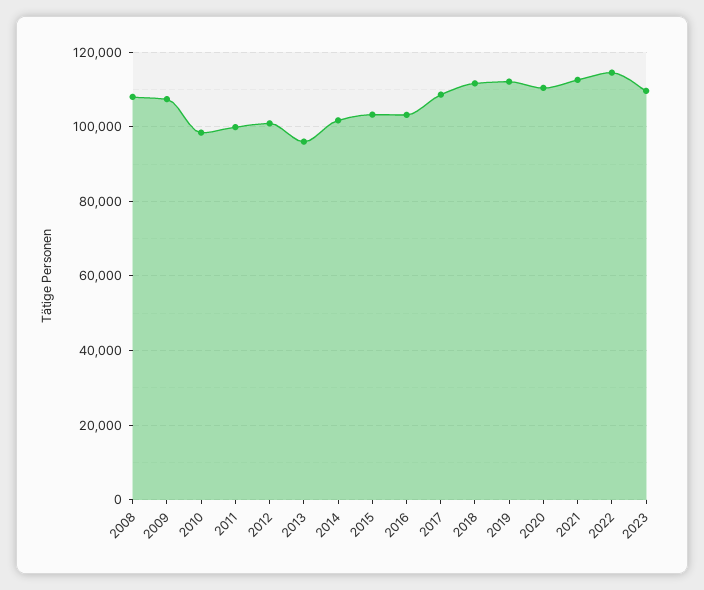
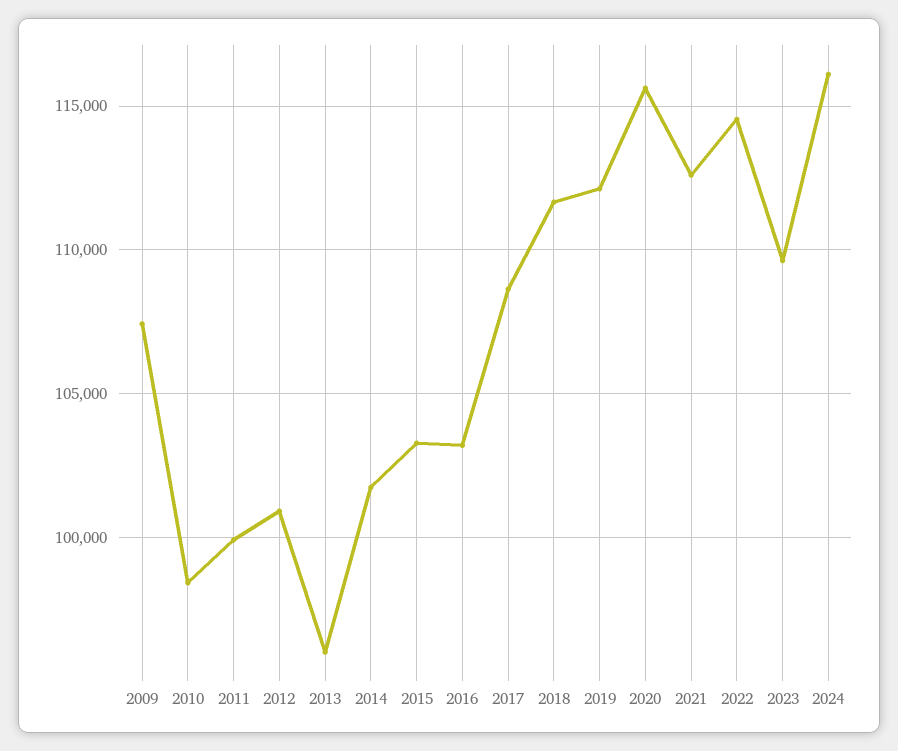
2008: 108000 -> none
2020: 110000 -> 115500
2024: none -> 116000

